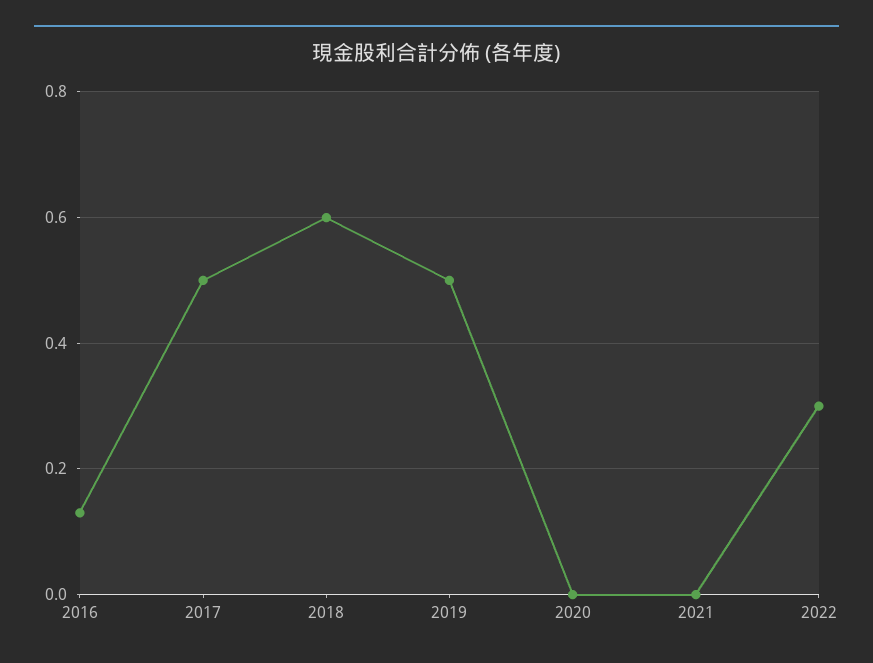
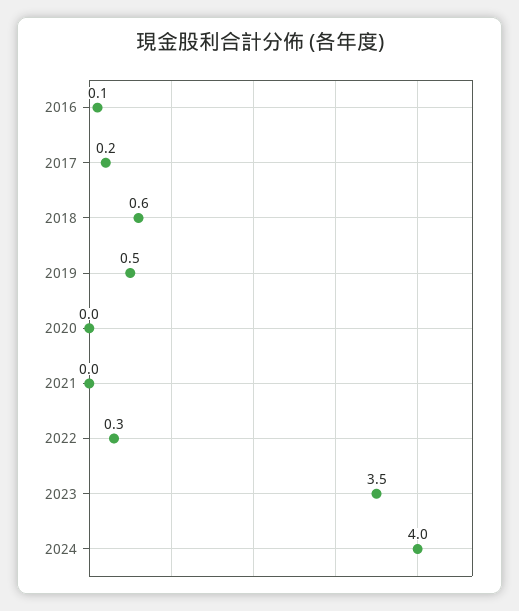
2017: 0.5 -> 0.2
2023: none -> 3.5
2024: none -> 4

